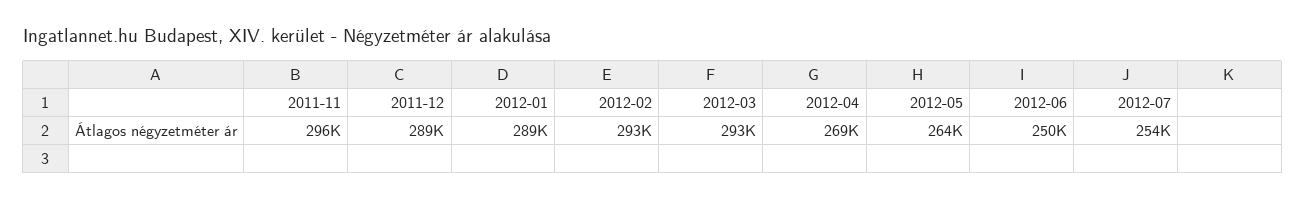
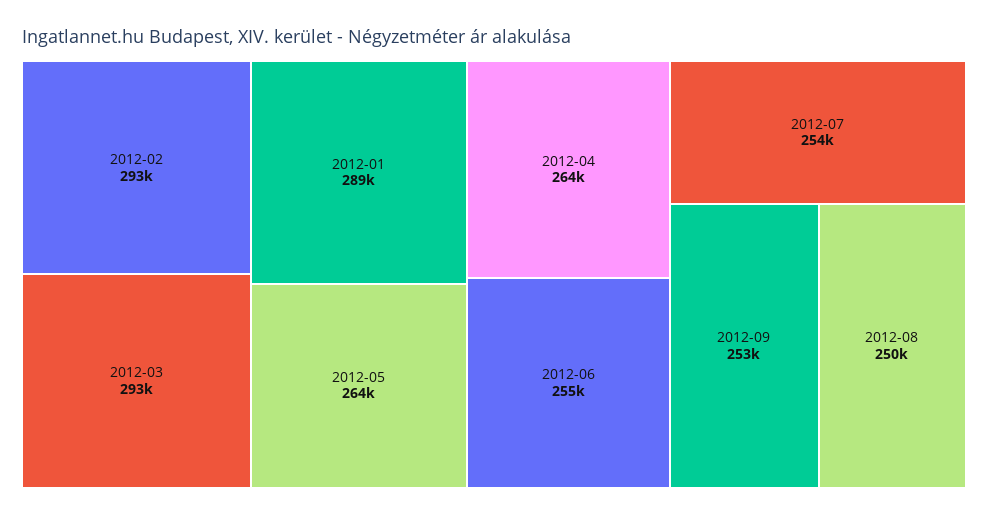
2011-11: 296000 -> none
2011-12: 289000 -> none
2012-04: 269000 -> 264000
2012-06: 250000 -> 255000
2012-09: none -> 253000
2012-08: none -> 250000

